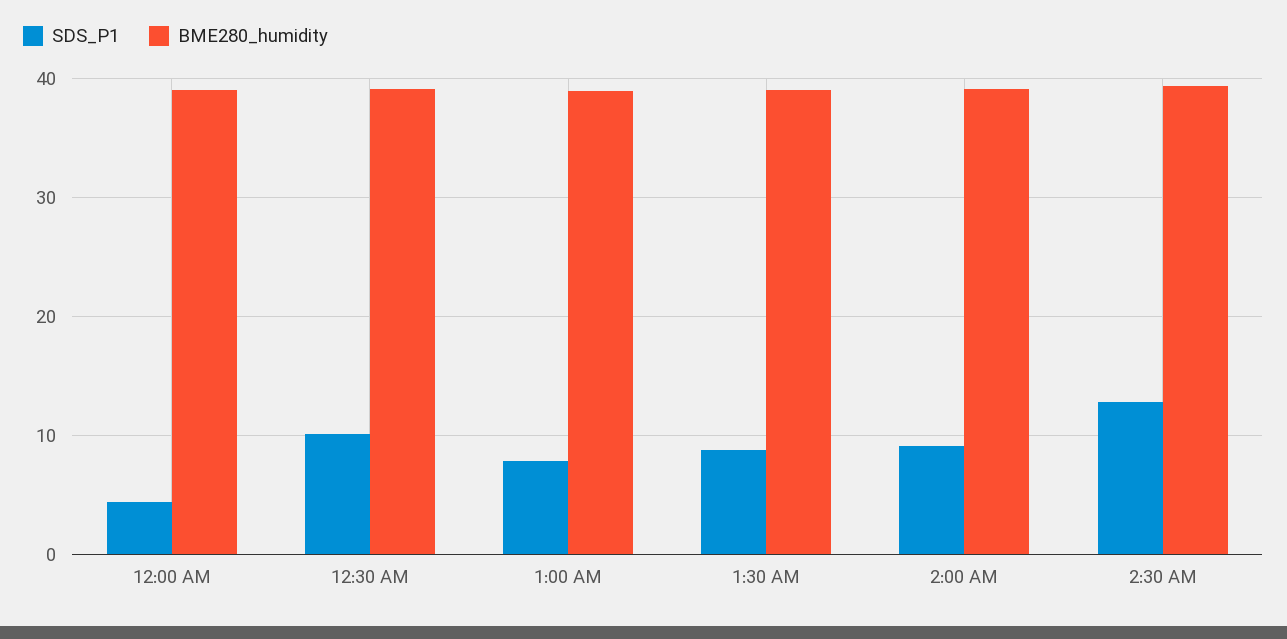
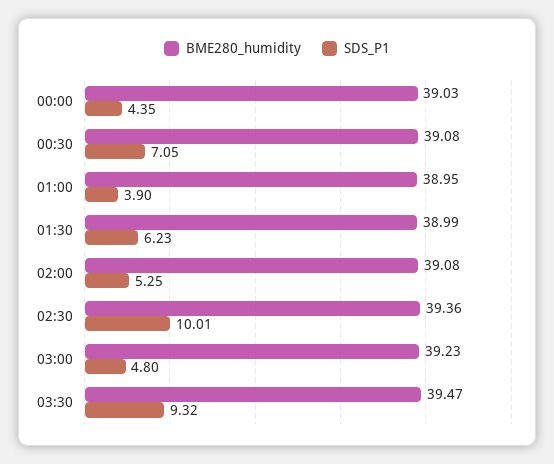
SDS_P1, 12:30 AM: 10 -> 7.05
SDS_P1, 1:00 AM: 8 -> 3.9
SDS_P1, 1:30 AM: 9 -> 6.23
SDS_P1, 2:00 AM: 9 -> 5.25
SDS_P1, 2:30 AM: 13 -> 10.01
BME280_humidity, 03:00: none -> 39.23
SDS_P1, 03:00: none -> 4.8
BME280_humidity, 03:30: none -> 39.47
SDS_P1, 03:30: none -> 9.32

